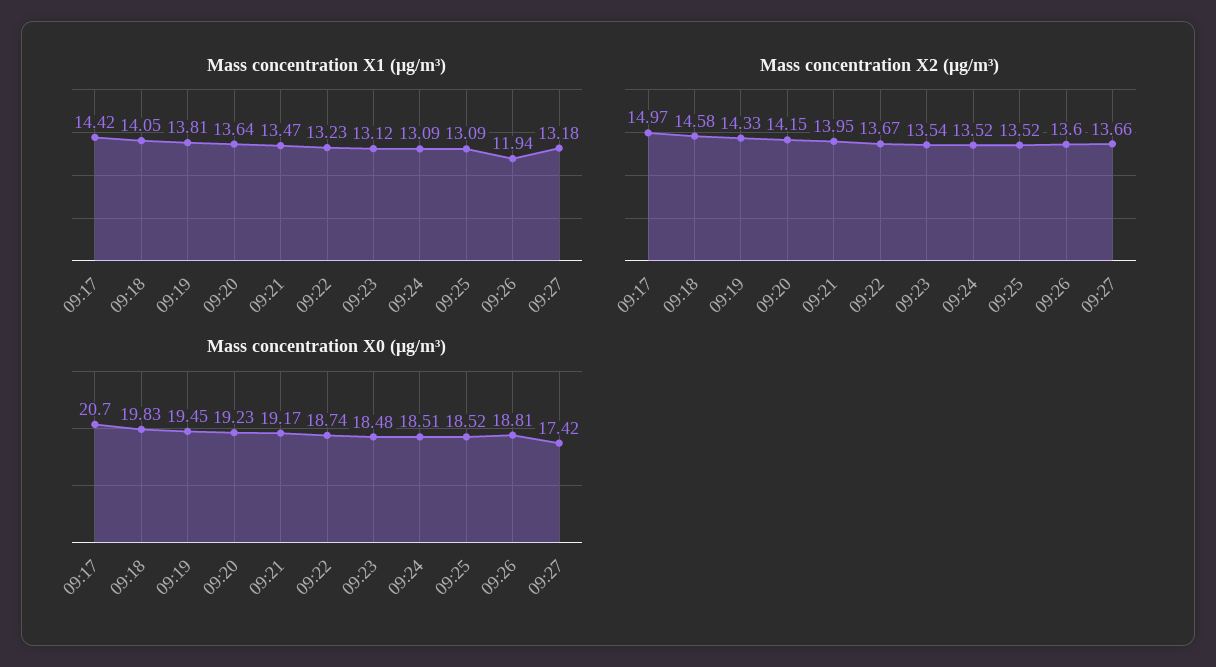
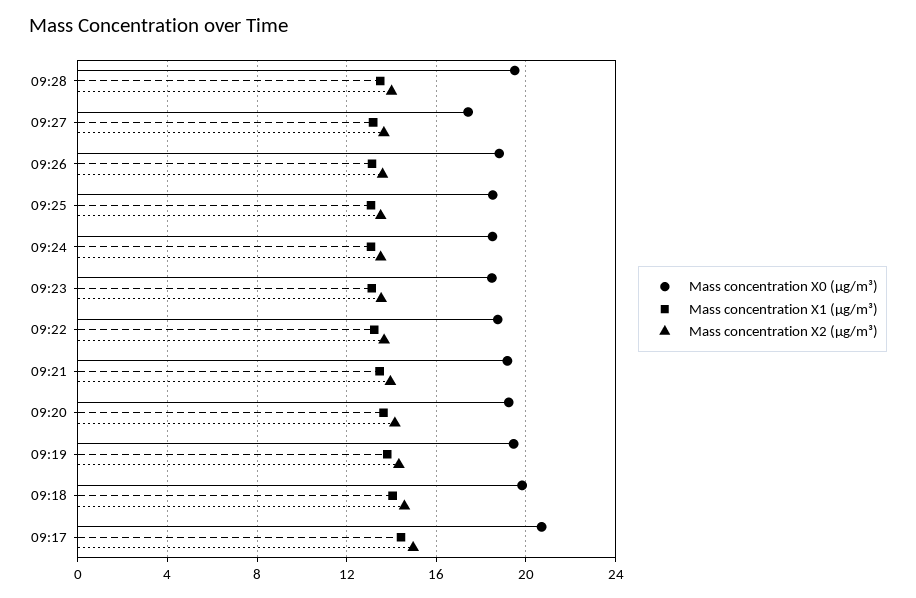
Mass concentration X1 (μg/m³), 09:26: 11.94 -> 13
Mass concentration X0 (μg/m³), 09:28: none -> 19.5
Mass concentration X1 (μg/m³), 09:28: none -> 13.5
Mass concentration X2 (μg/m³), 09:28: none -> 14

